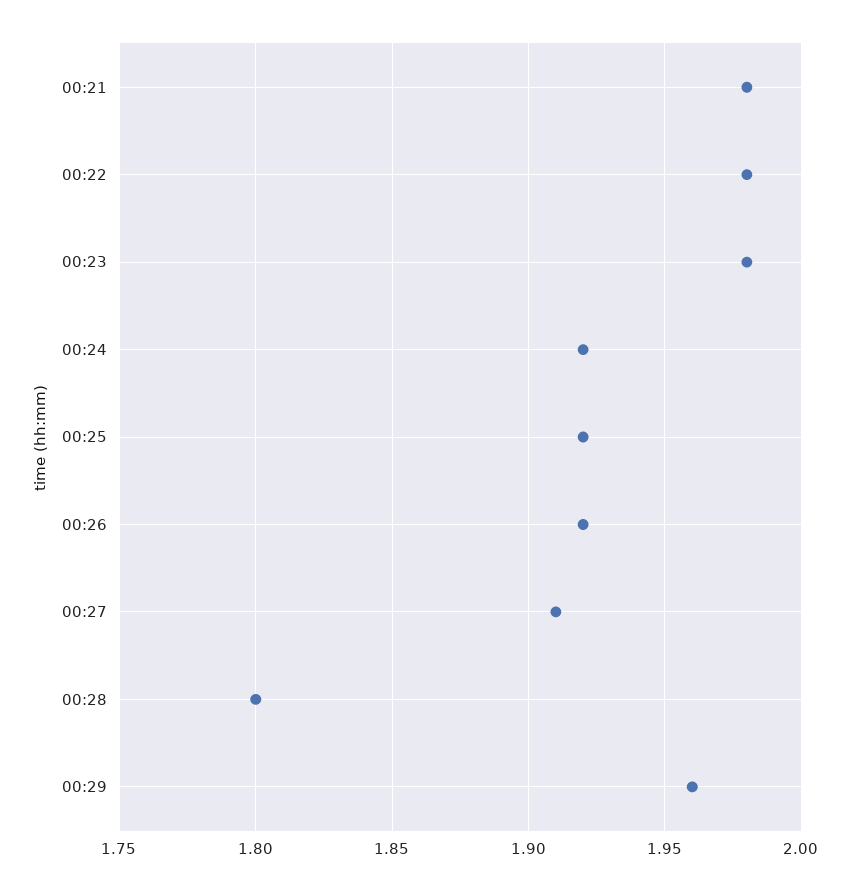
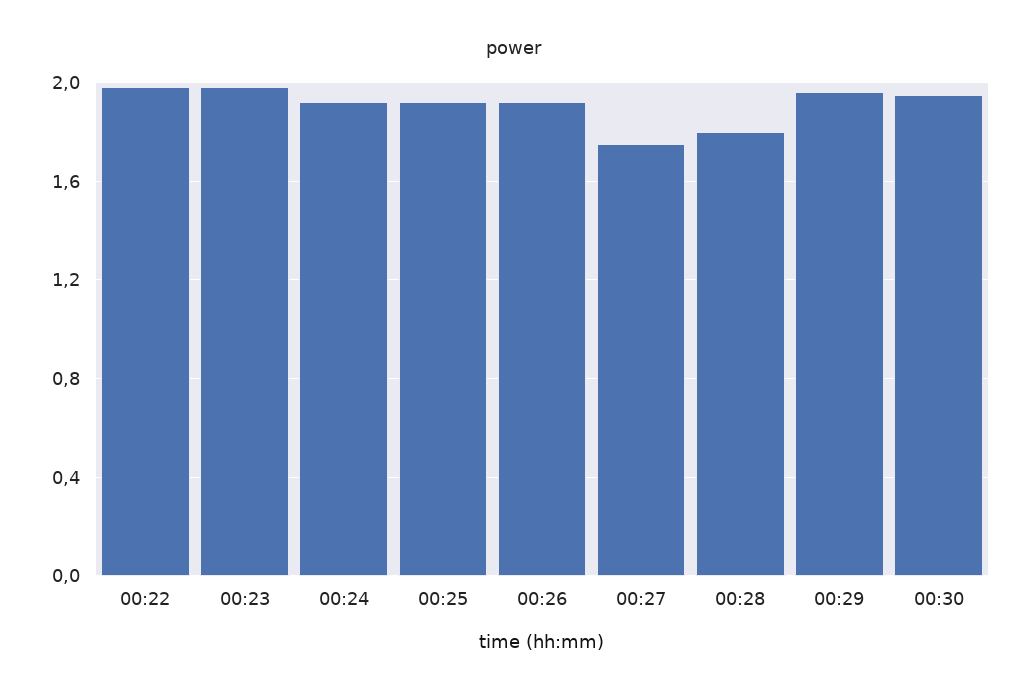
00:21: 1.98 -> none
00:27: 1.91 -> 1.75
00:30: none -> 1.95

